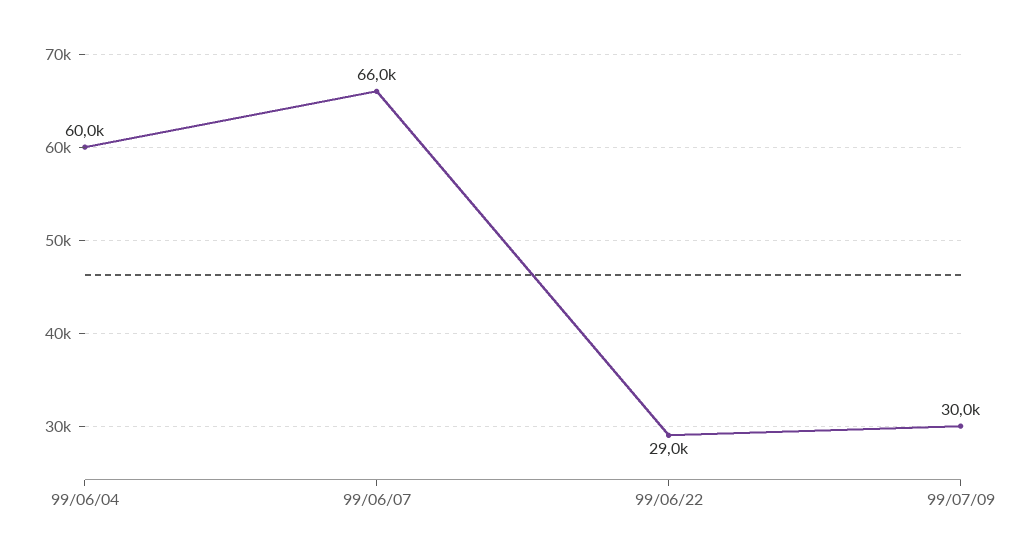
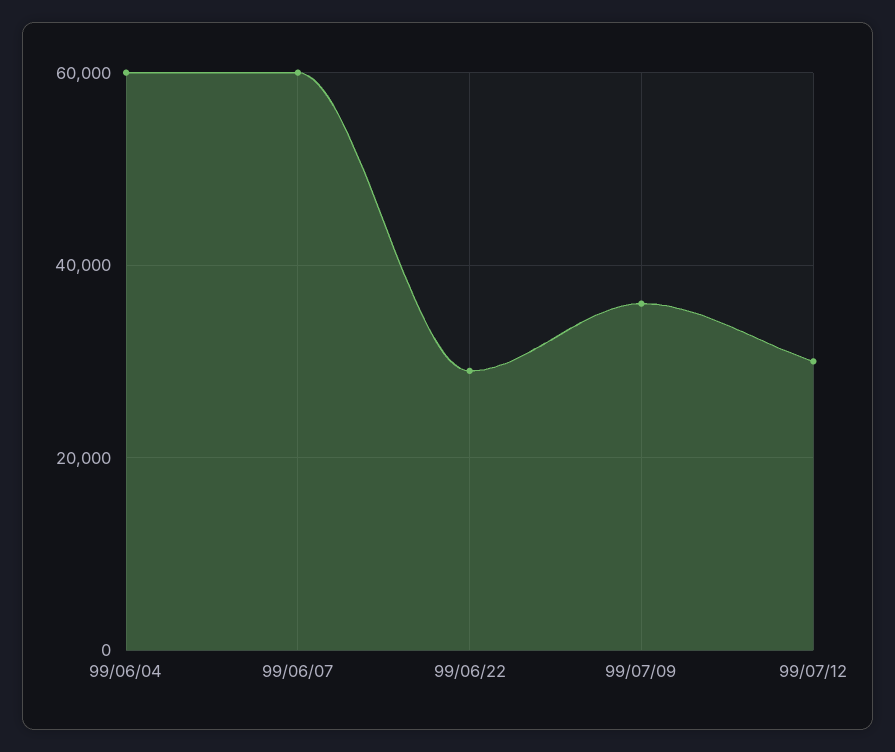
99/06/07: 66000 -> 60000
99/07/09: 30000 -> 36000
99/07/12: none -> 30000

